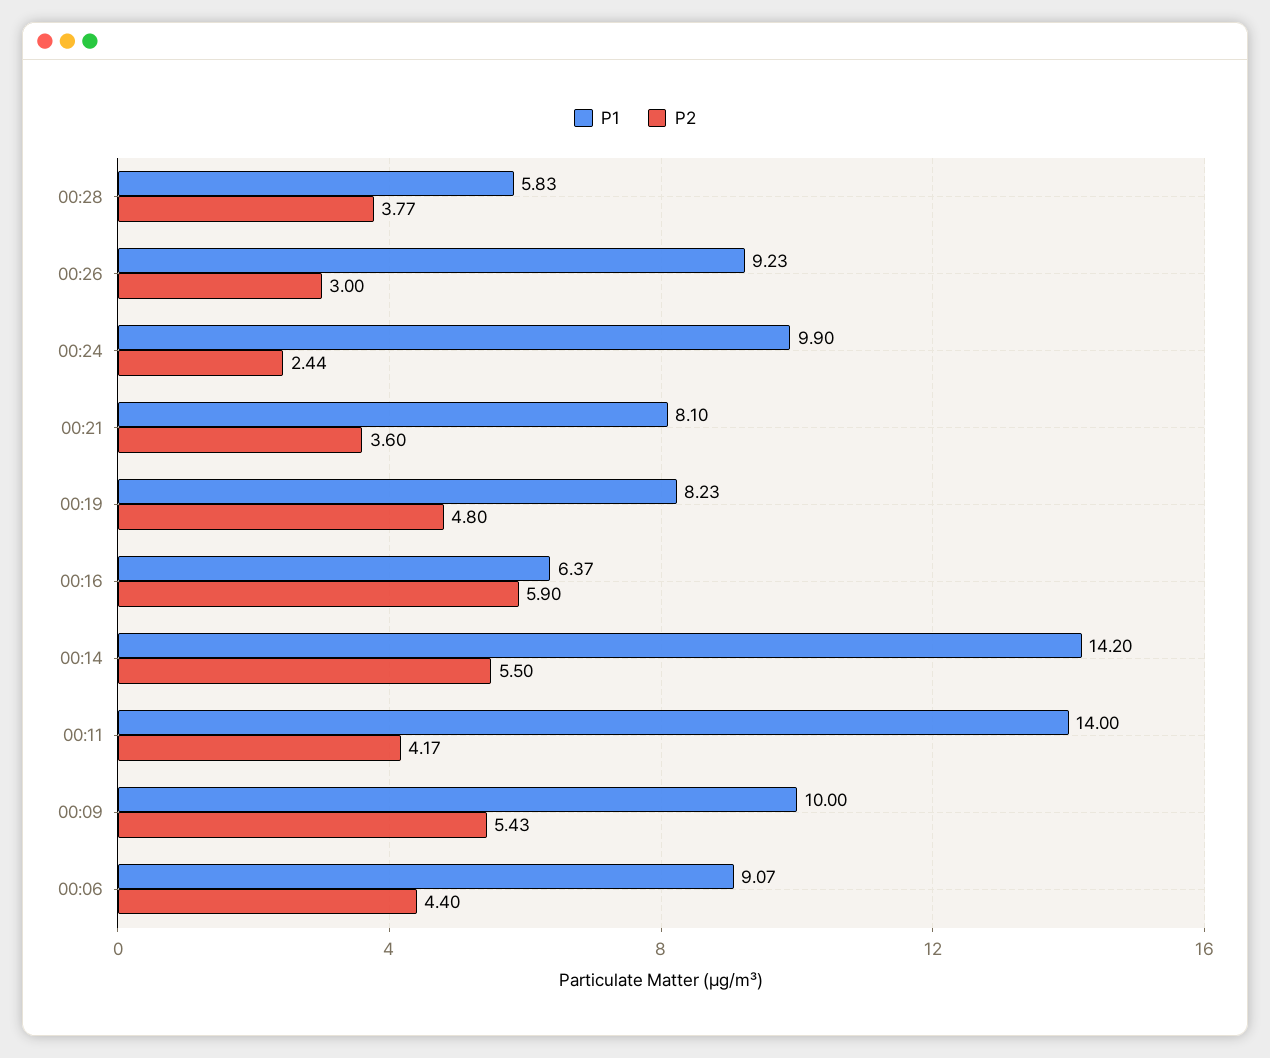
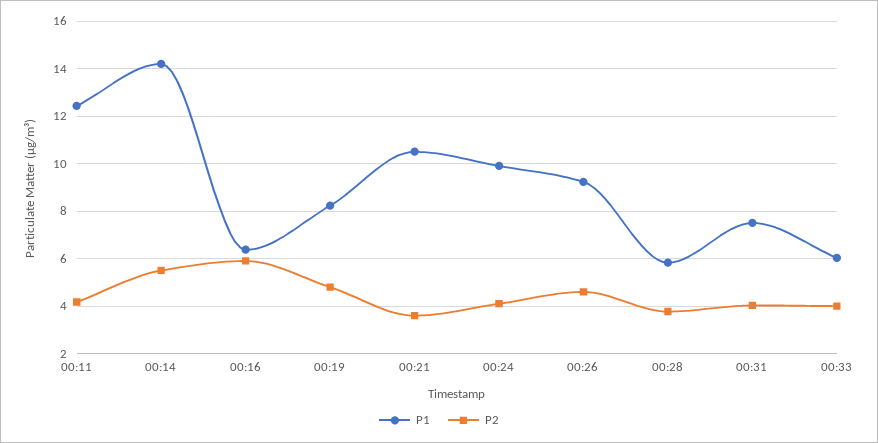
P2, 00:26: 3 -> 4.5
P2, 00:24: 2.44 -> 4
P1, 00:21: 8.1 -> 10.5
P1, 00:11: 14 -> 12.5
P1, 00:09: 10 -> none
P2, 00:09: 5.43 -> none
P1, 00:06: 9.07 -> none
P2, 00:06: 4.4 -> none
P1, 00:31: none -> 7.5
P2, 00:31: none -> 4
P1, 00:33: none -> 6
P2, 00:33: none -> 4

